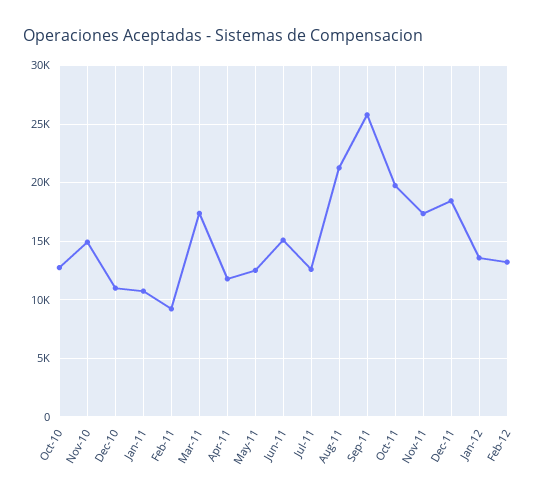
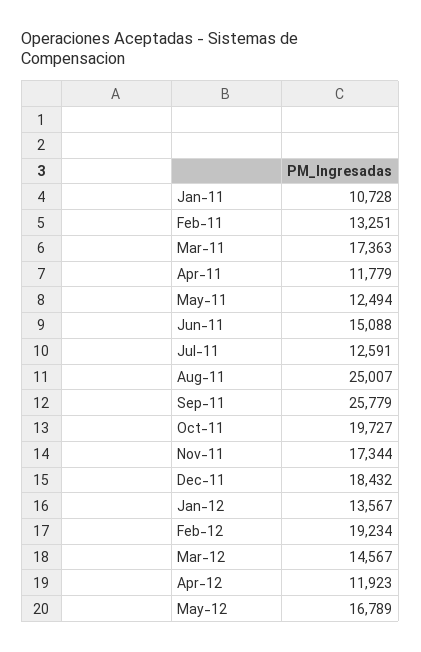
Oct-10: 13000 -> none
Nov-10: 15000 -> none
Dec-10: 11000 -> none
Feb-11: 9000 -> 13251
Aug-11: 21000 -> 25007
Feb-12: 13000 -> 19234
Mar-12: none -> 14567
Apr-12: none -> 11923
May-12: none -> 16789

